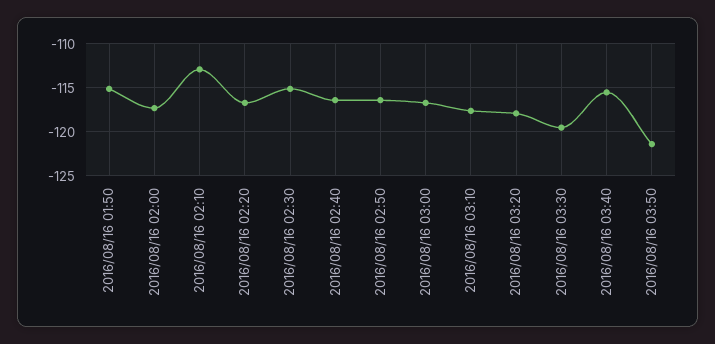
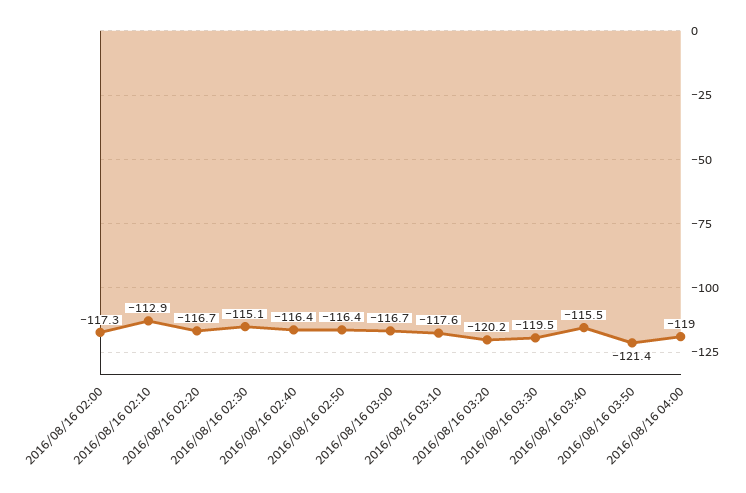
2016/08/16 01:50: -115 -> none
2016/08/16 03:20: -118 -> -120.2
2016/08/16 04:00: none -> -119

